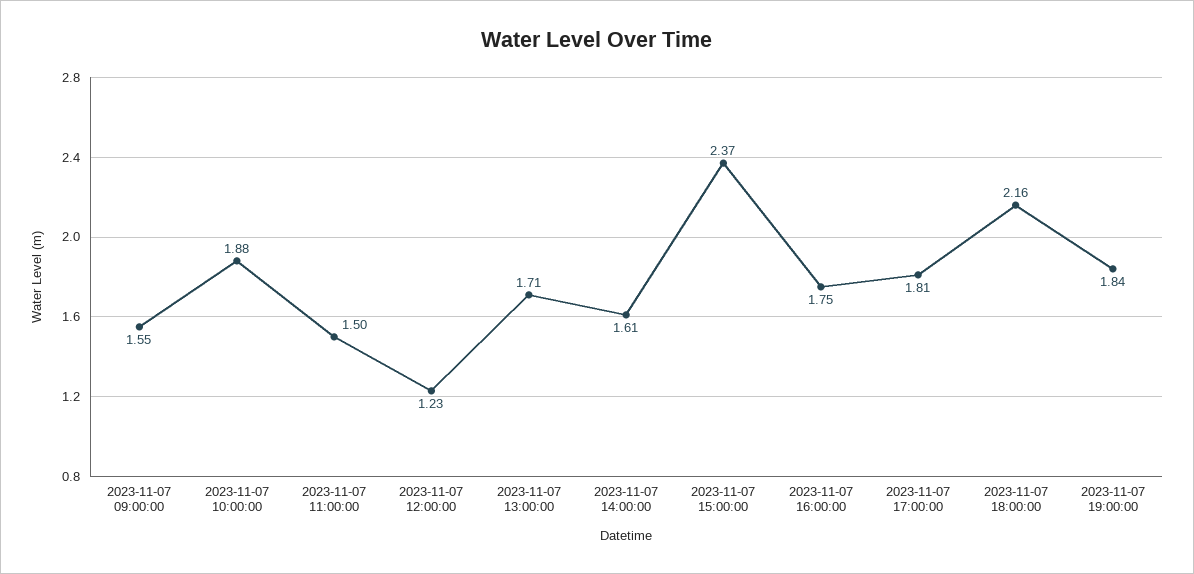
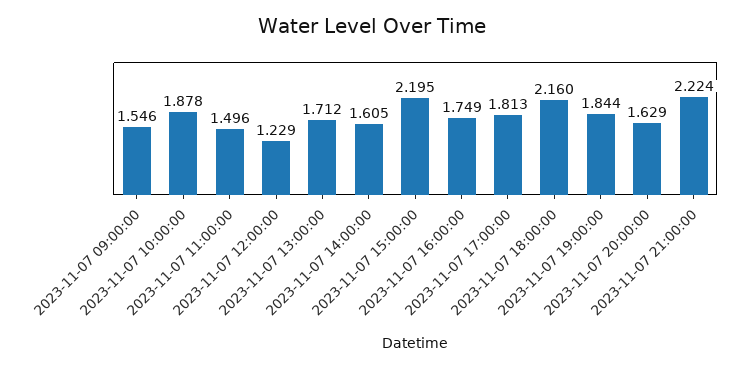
2023-11-07 15:00:00: 2.37 -> 2.195
2023-11-07 20:00:00: none -> 1.629
2023-11-07 21:00:00: none -> 2.224

